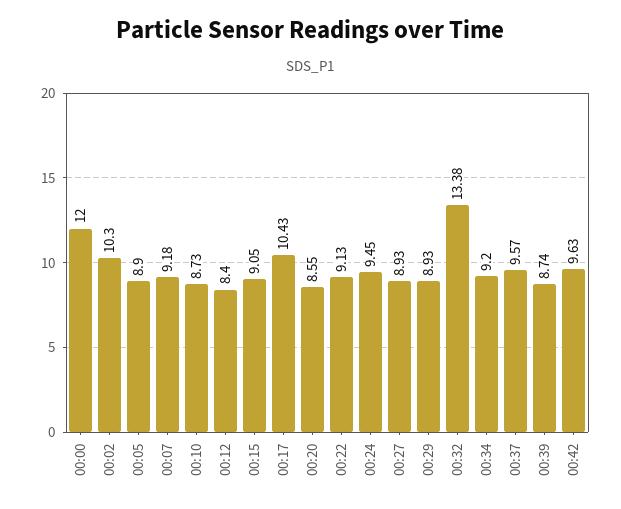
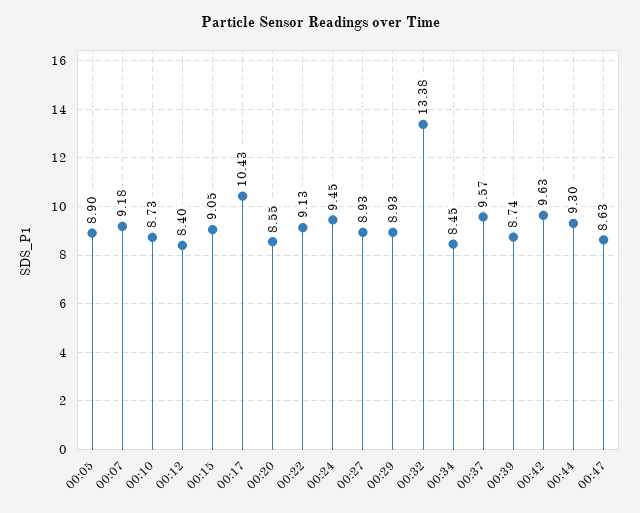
00:00: 12 -> none
00:02: 10.3 -> none
00:34: 9.2 -> 8.45
00:44: none -> 9.3
00:47: none -> 8.63

